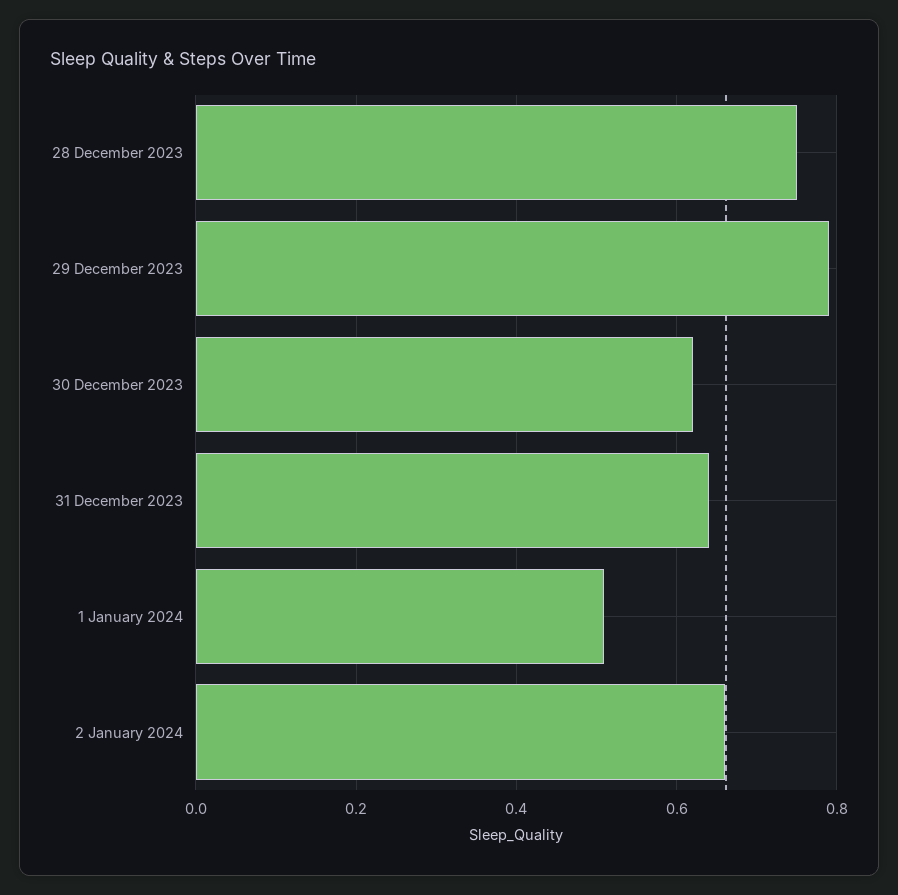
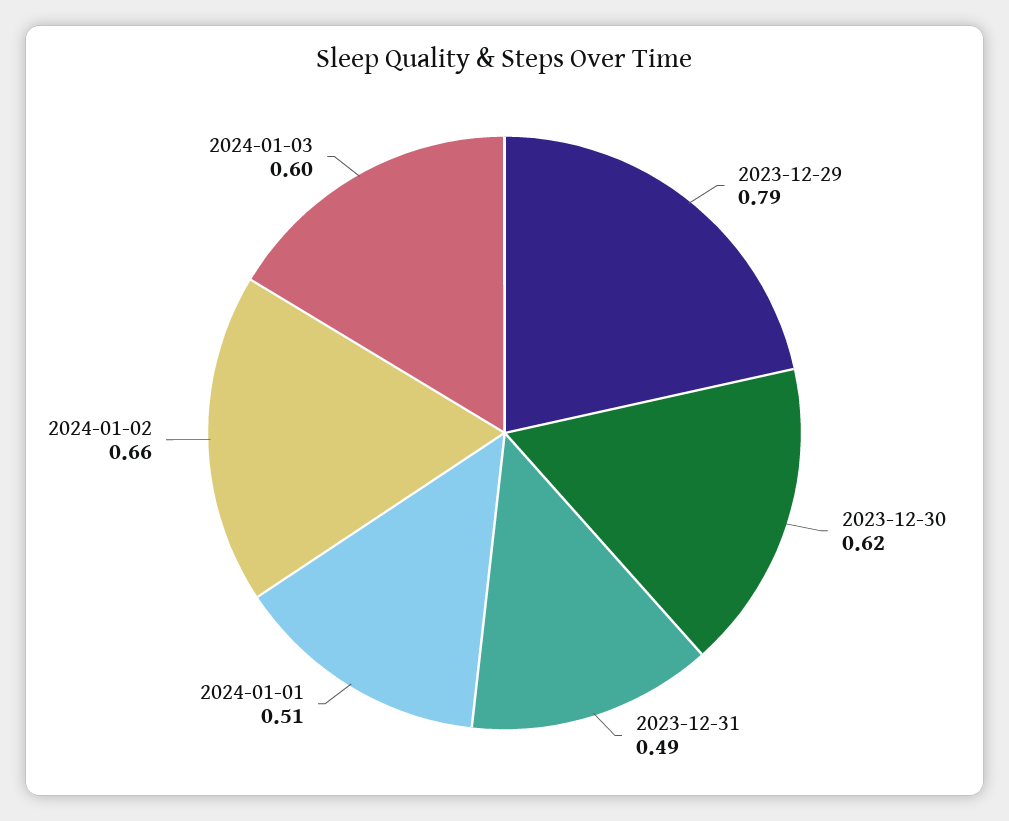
28 December 2023: 0.75 -> none
31 December 2023: 0.65 -> 0.49
2024-01-03: none -> 0.6

